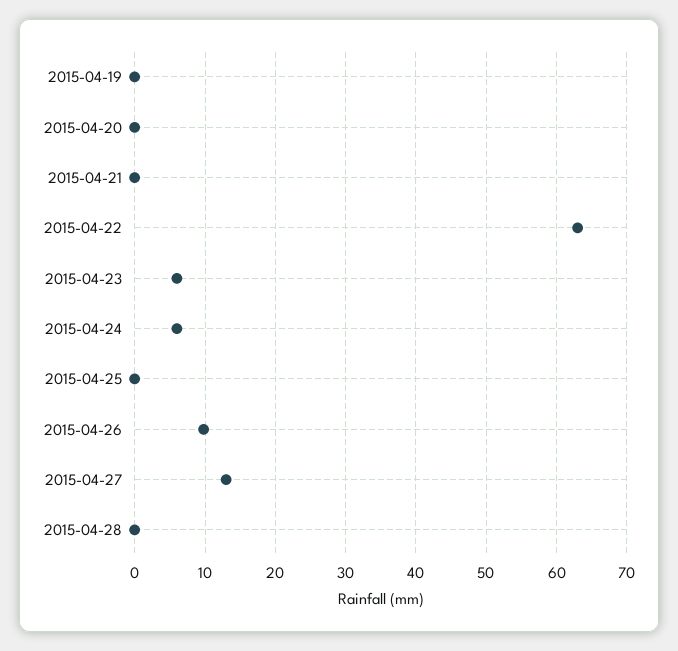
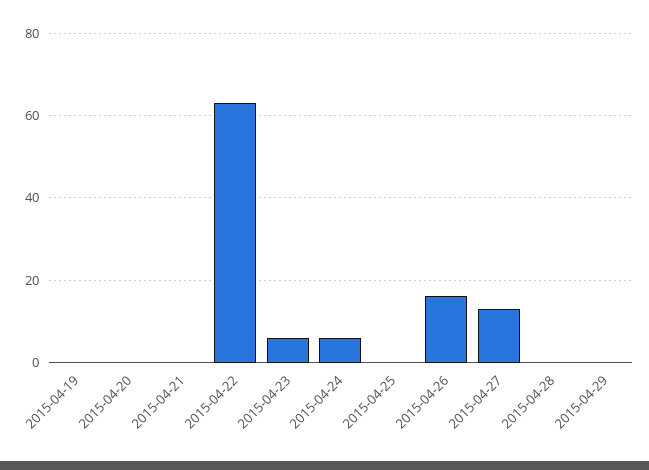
2015-04-26: 10 -> 16
2015-04-29: none -> 0

